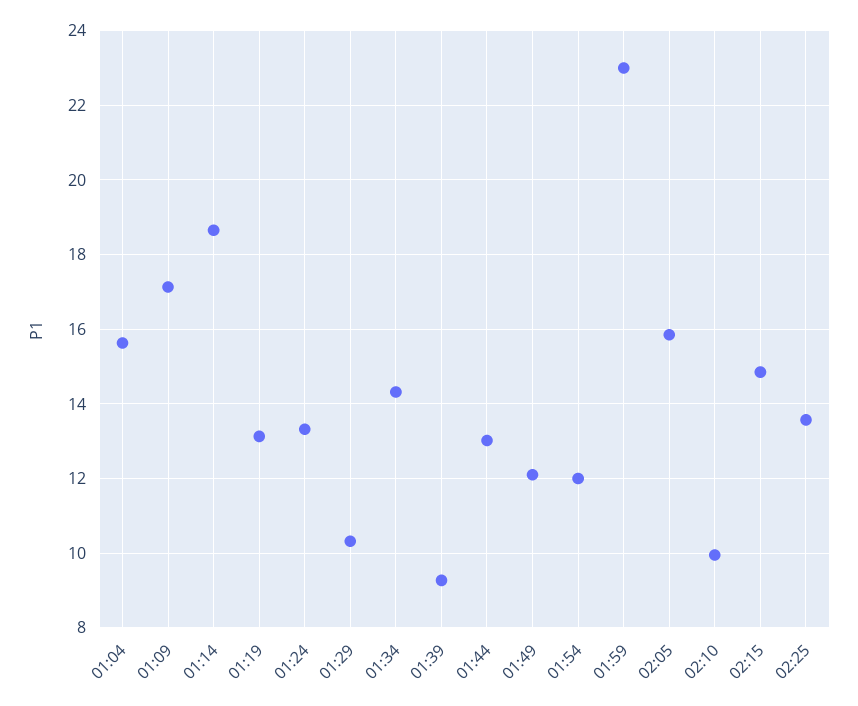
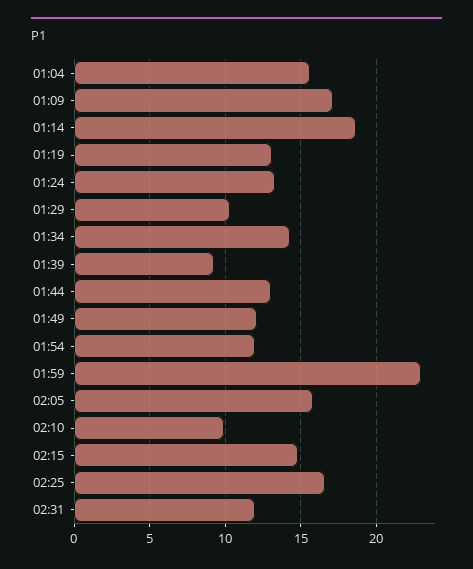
02:25: 13.6 -> 16.5
02:31: none -> 12

